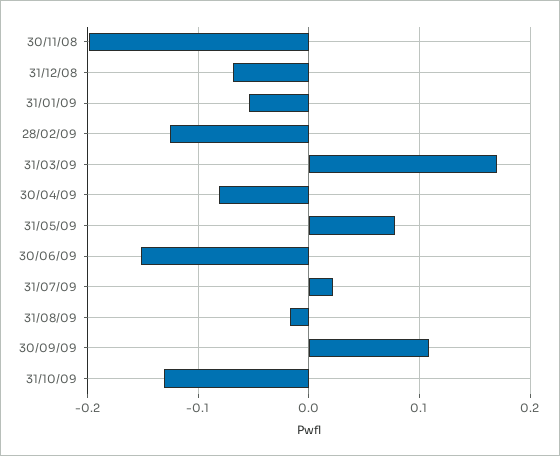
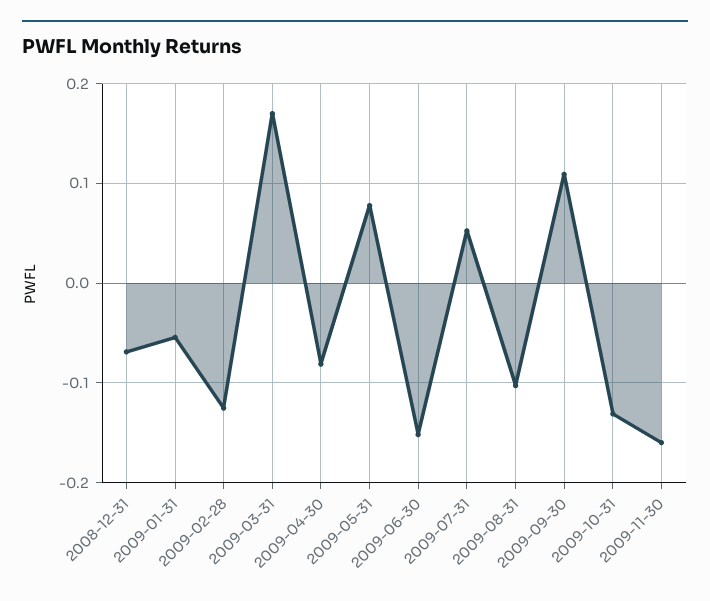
30/11/08: -0.2 -> none
31/07/09: 0.02 -> 0.05
31/08/09: -0.02 -> -0.1
2009-11-30: none -> -0.16

